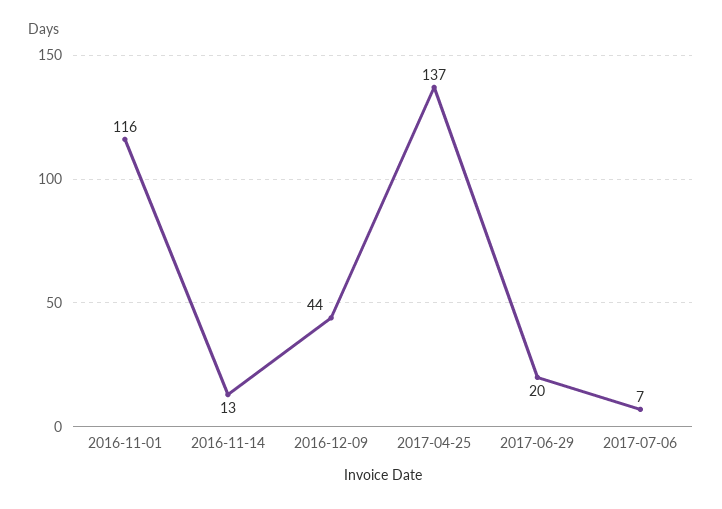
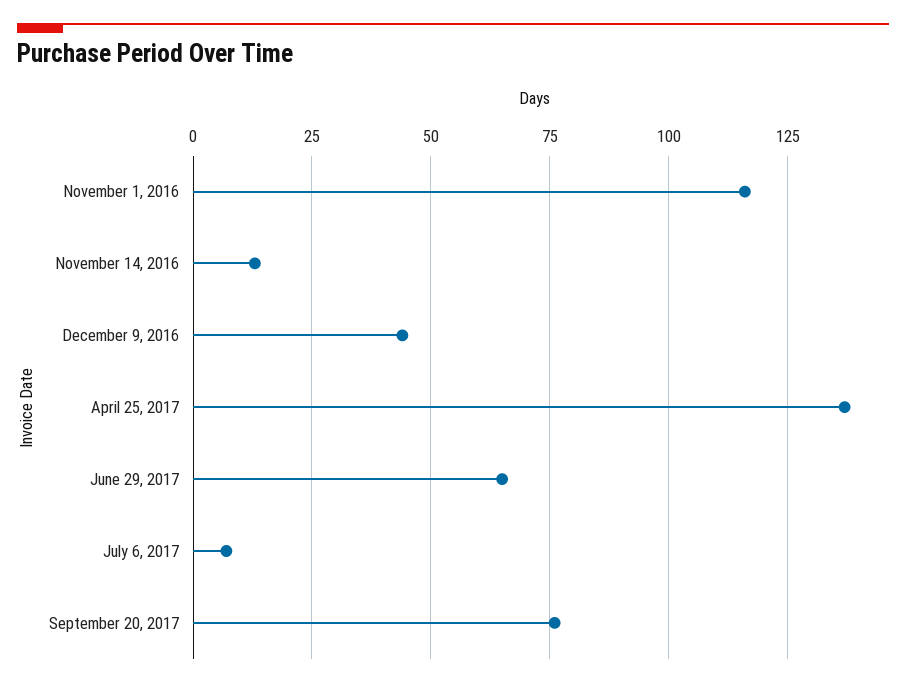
2017-06-29: 20 -> 65
September 20, 2017: none -> 75

